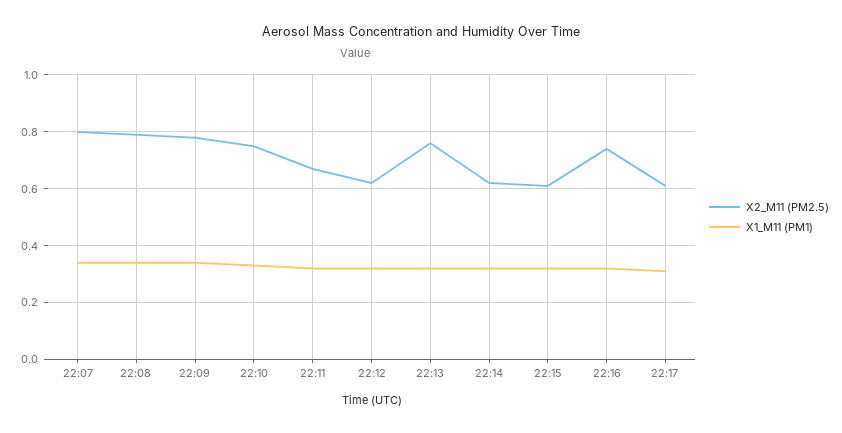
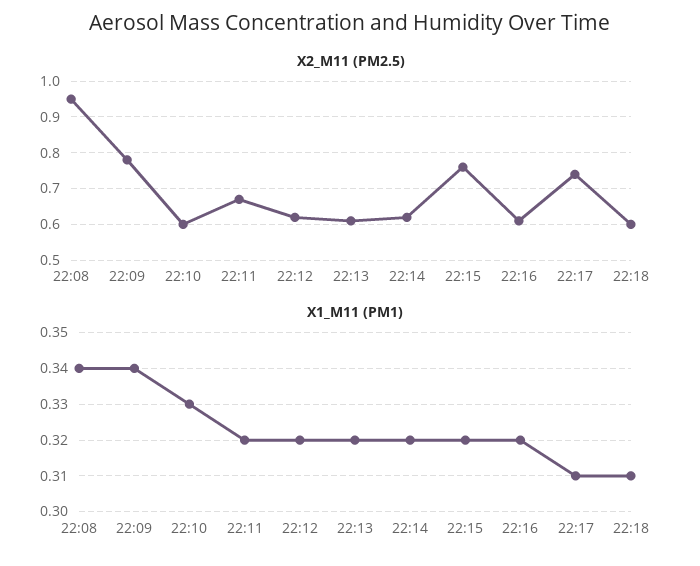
X2_M11 (PM2.5), 22:07: 0.8 -> none
X1_M11 (PM1), 22:07: 0.35 -> none
X2_M11 (PM2.5), 22:08: 0.8 -> 0.95
X2_M11 (PM2.5), 22:10: 0.75 -> 0.6
X2_M11 (PM2.5), 22:13: 0.75 -> 0.6
X2_M11 (PM2.5), 22:15: 0.6 -> 0.75
X2_M11 (PM2.5), 22:16: 0.75 -> 0.6
X2_M11 (PM2.5), 22:17: 0.6 -> 0.75
X2_M11 (PM2.5), 22:18: none -> 0.6
X1_M11 (PM1), 22:18: none -> 0.31

